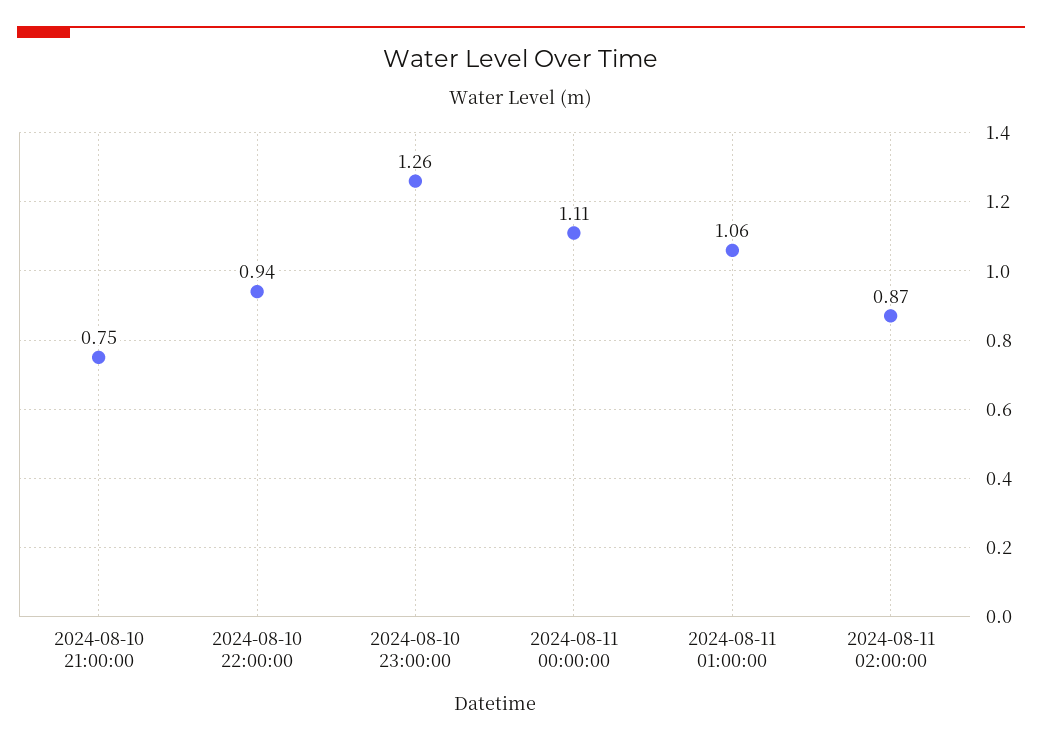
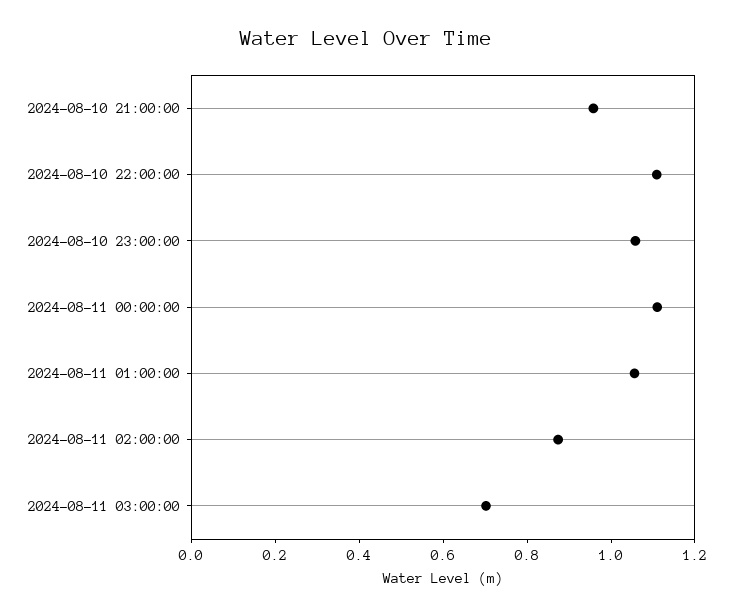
2024-08-10 21:00:00: 0.75 -> 0.95
2024-08-10 22:00:00: 0.94 -> 1.1
2024-08-10 23:00:00: 1.26 -> 1.05
2024-08-11 03:00:00: none -> 0.7

